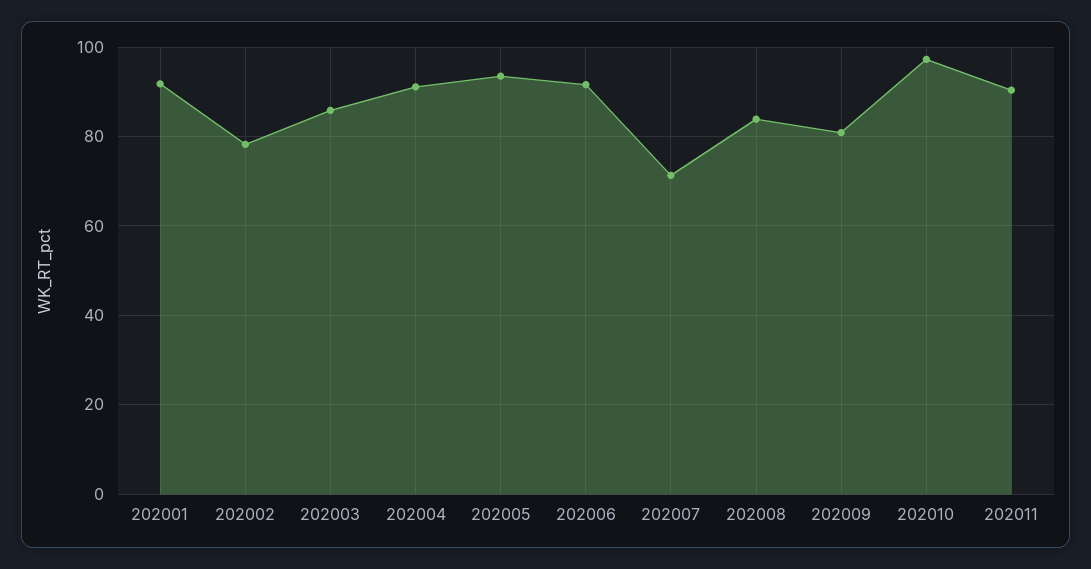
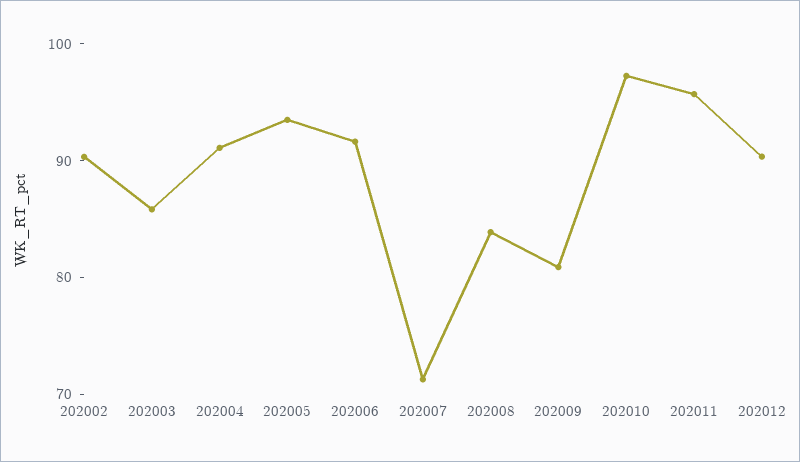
202001: 92 -> none
202002: 78 -> 90
202011: 90 -> 96
202012: none -> 90

